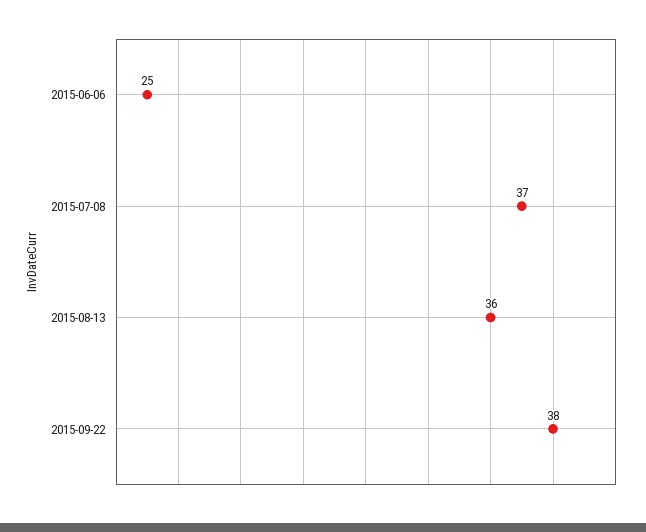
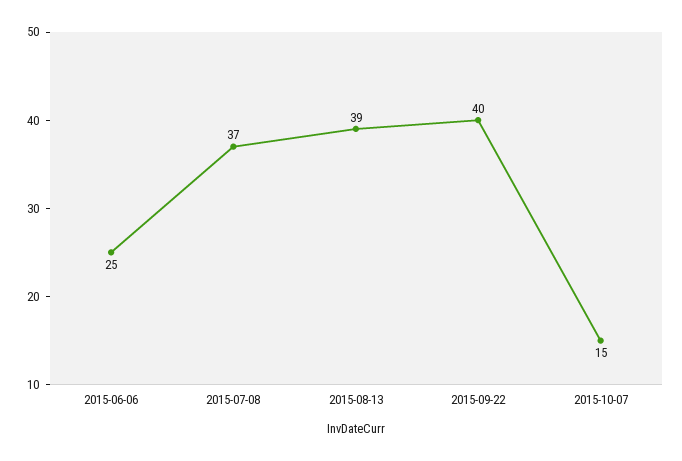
2015-08-13: 36 -> 39
2015-09-22: 38 -> 40
2015-10-07: none -> 15

